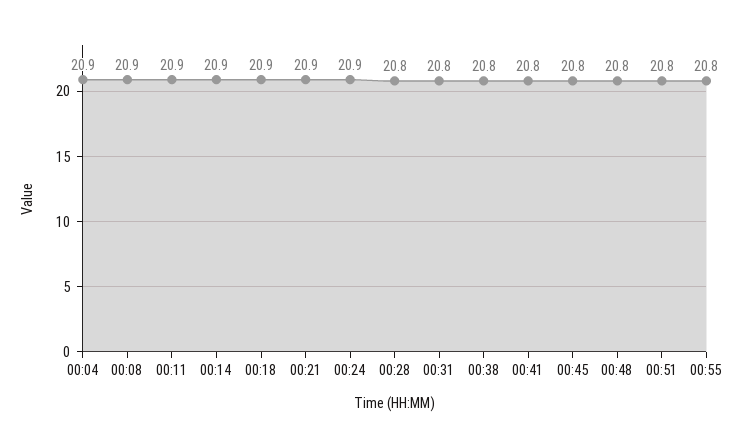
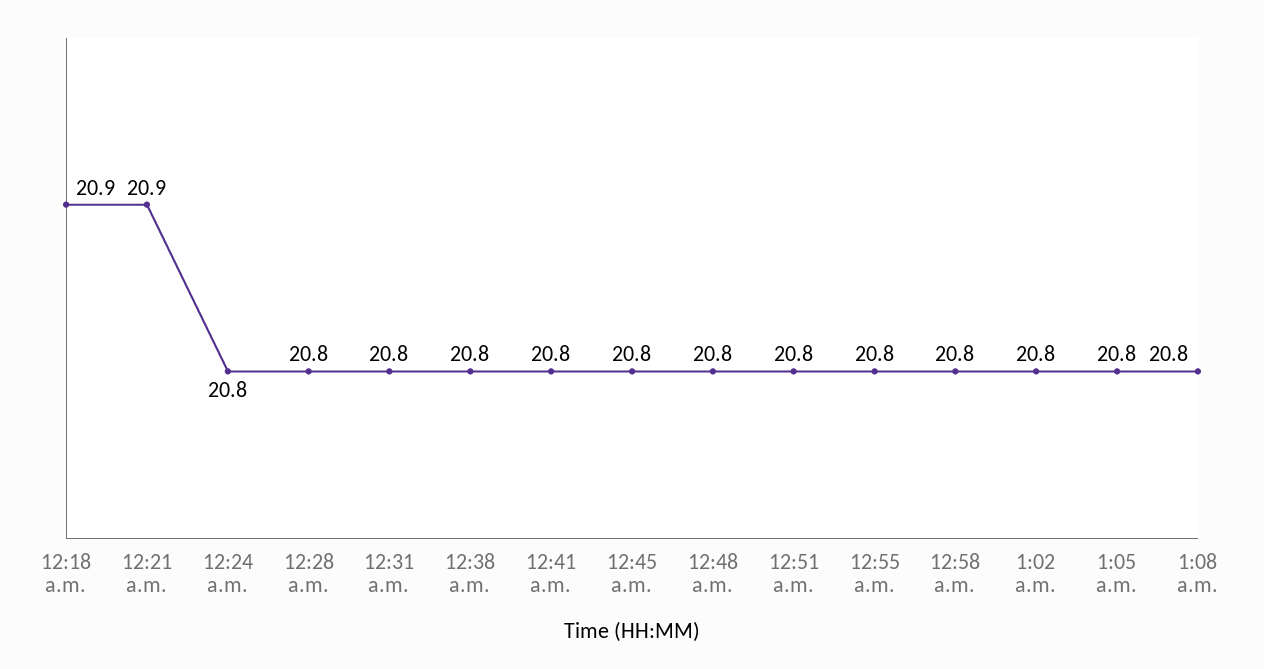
00:04: 20.9 -> none
00:08: 20.9 -> none
00:11: 20.9 -> none
00:14: 20.9 -> none
00:24: 20.9 -> 20.8
12:58 a.m.: none -> 20.8
1:02 a.m.: none -> 20.8
1:05 a.m.: none -> 20.8
1:08 a.m.: none -> 20.8

